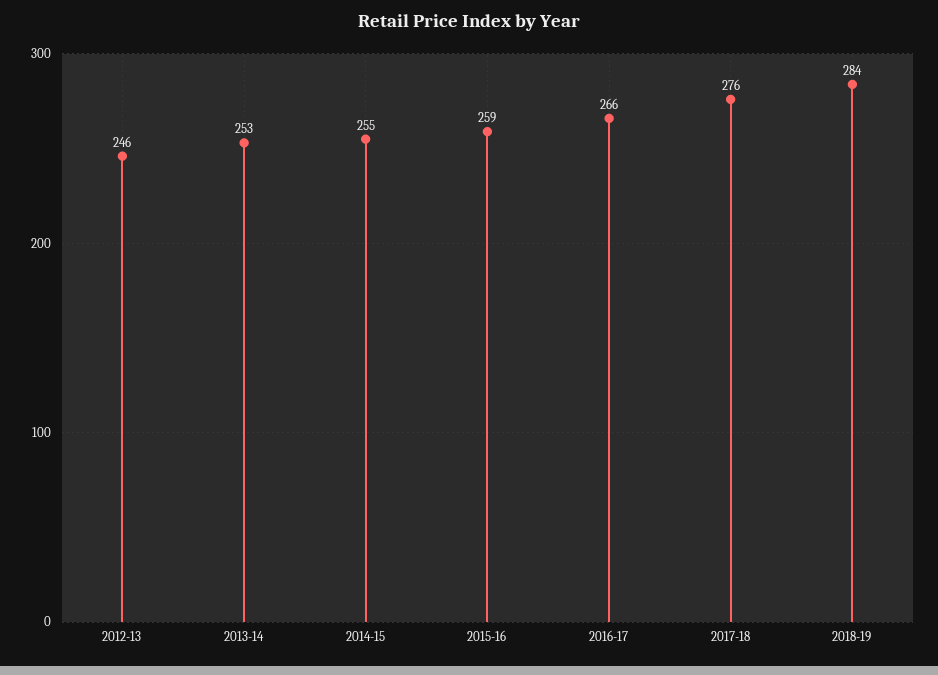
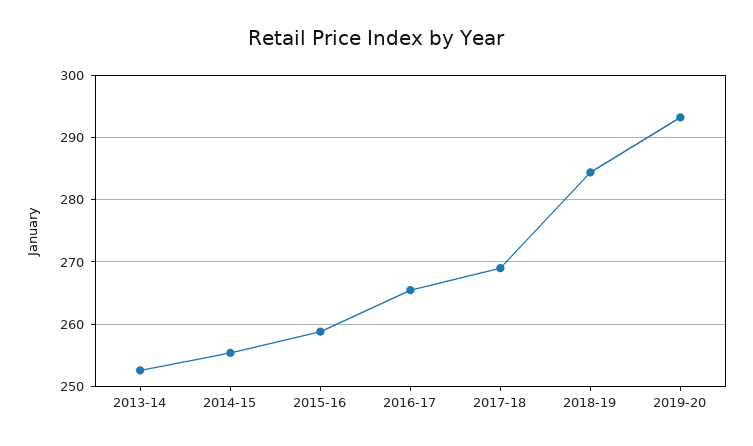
2012-13: 246 -> none
2017-18: 276 -> 269
2019-20: none -> 293

